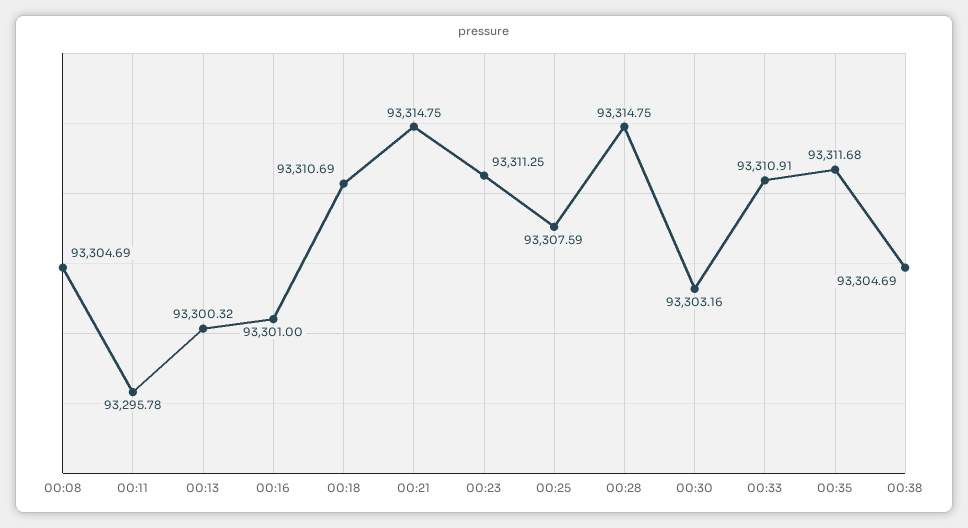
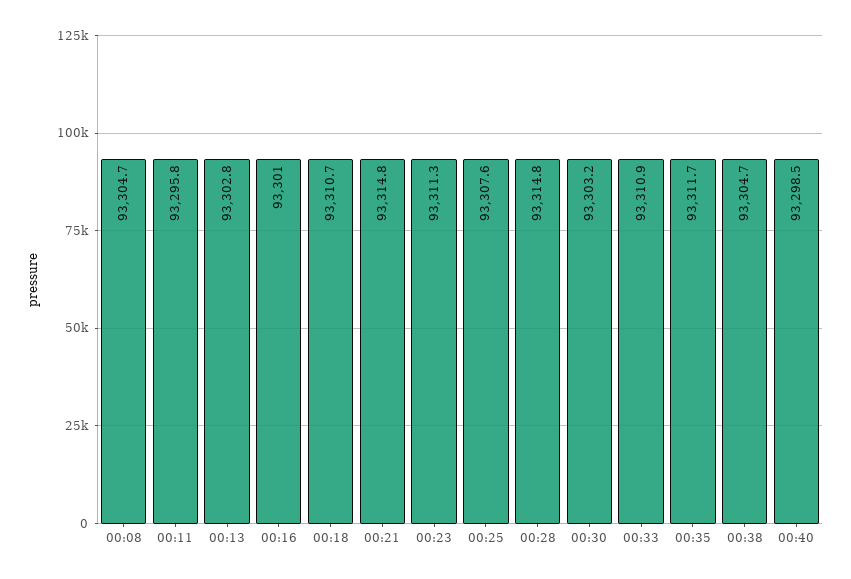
00:13: 93300.32 -> 93302.8
00:40: none -> 93298.5

